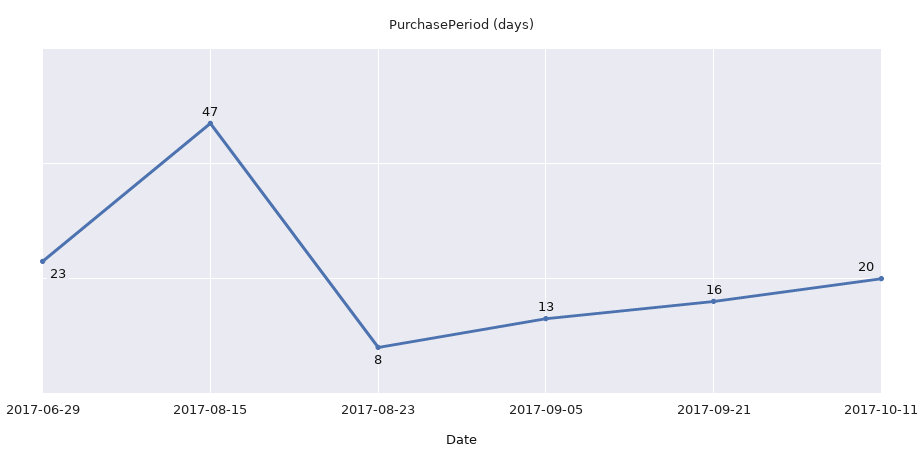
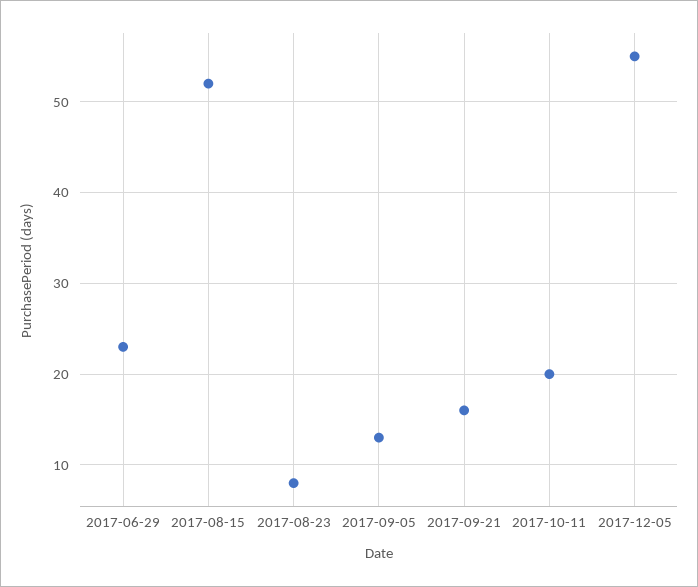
2017-08-15: 47 -> 52
2017-12-05: none -> 55

